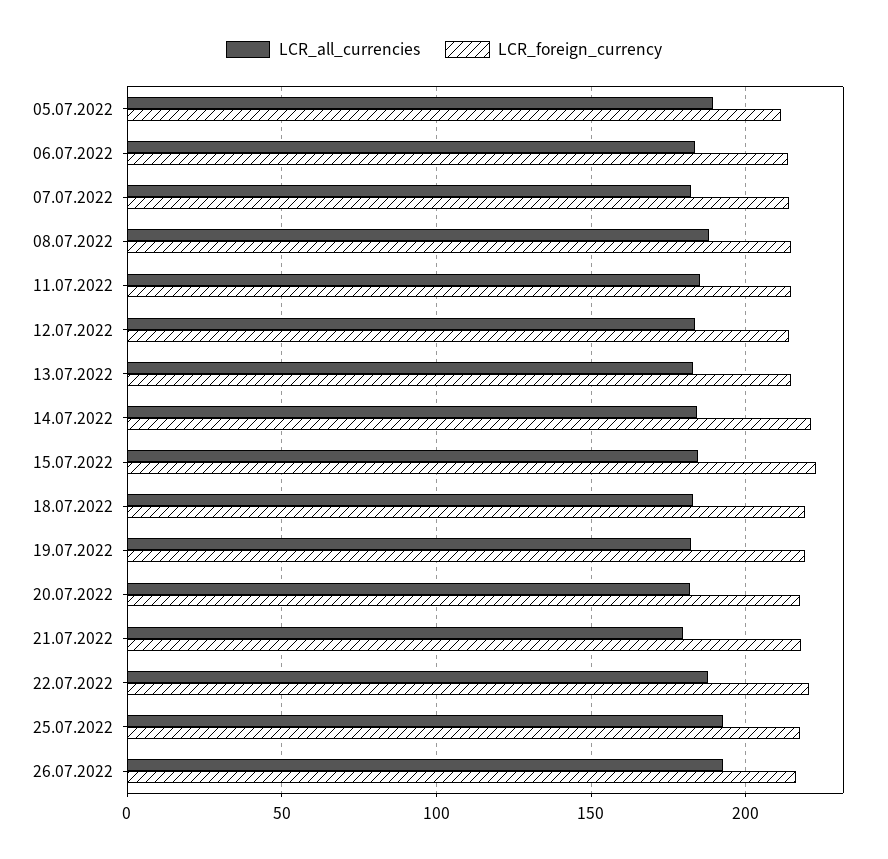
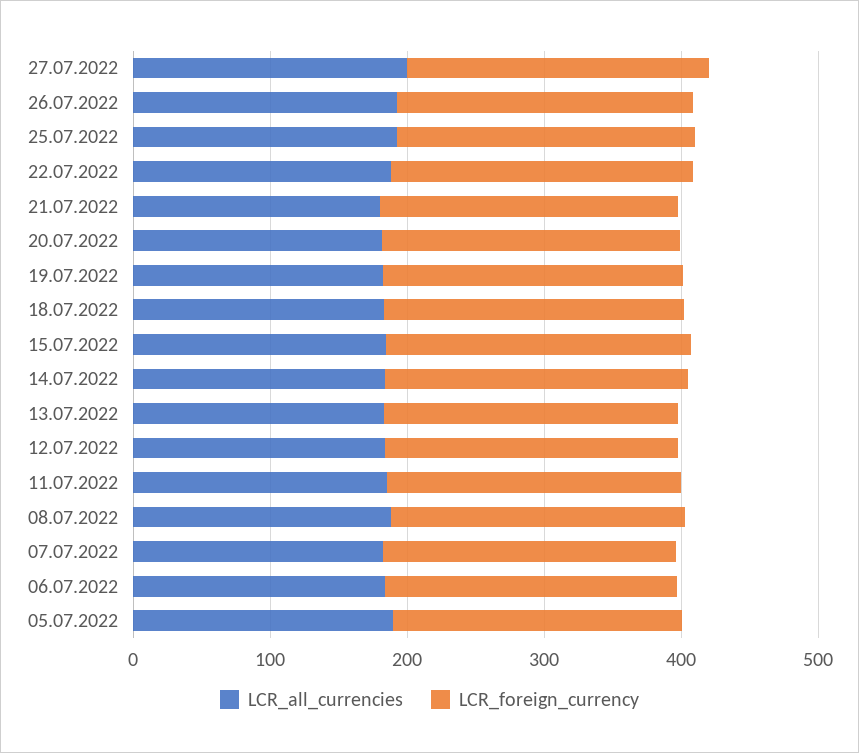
LCR_all_currencies, 27.07.2022: none -> 200
LCR_foreign_currency, 27.07.2022: none -> 220

